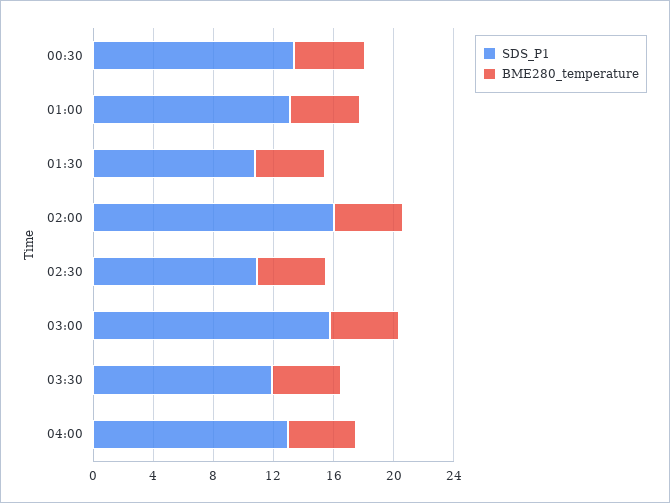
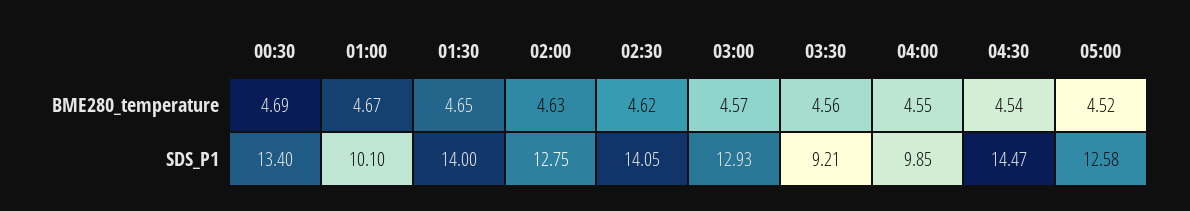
SDS_P1, 01:00: 13 -> 10.1
SDS_P1, 01:30: 11 -> 14
SDS_P1, 02:00: 16 -> 12.75
SDS_P1, 02:30: 11 -> 14.05
SDS_P1, 03:00: 16 -> 12.93
SDS_P1, 03:30: 12 -> 9.21
SDS_P1, 04:00: 13 -> 9.85
BME280_temperature, 04:30: none -> 4.54
BME280_temperature, 05:00: none -> 4.52
SDS_P1, 04:30: none -> 14.47
SDS_P1, 05:00: none -> 12.58

